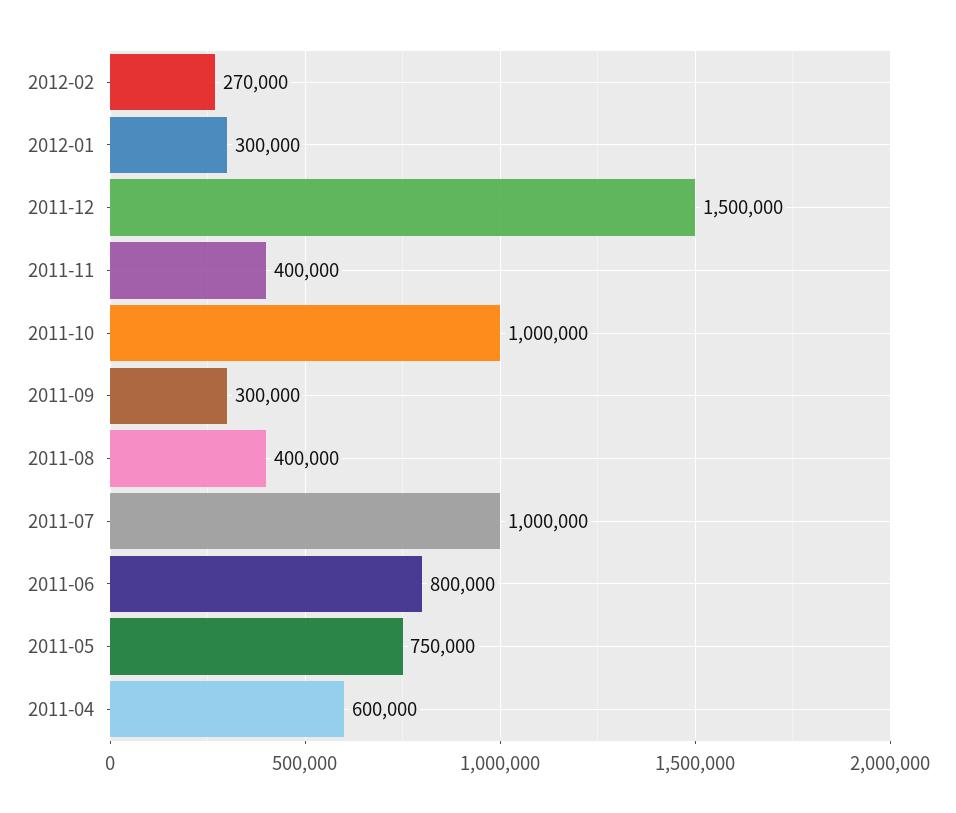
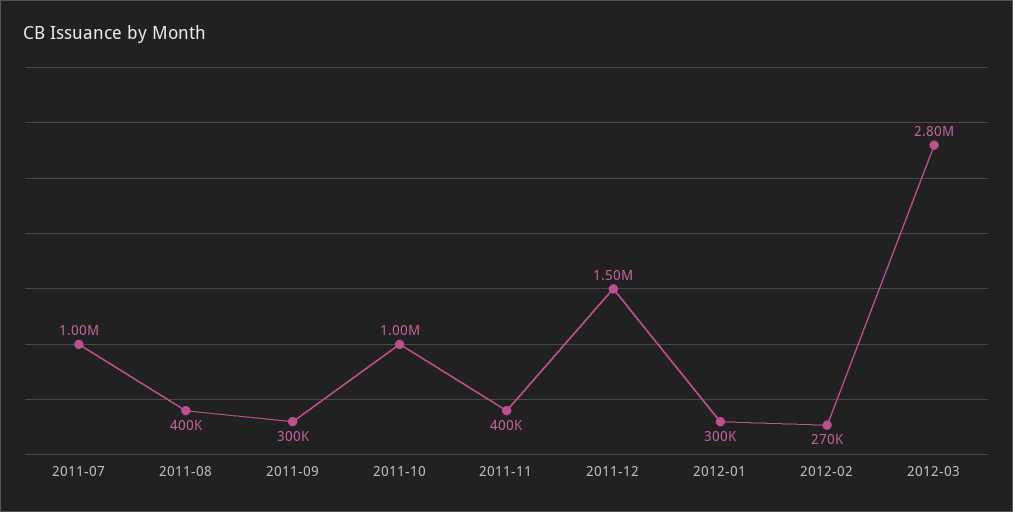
2011-06: 800000 -> none
2011-05: 750000 -> none
2011-04: 600000 -> none
2012-03: none -> 2800000

